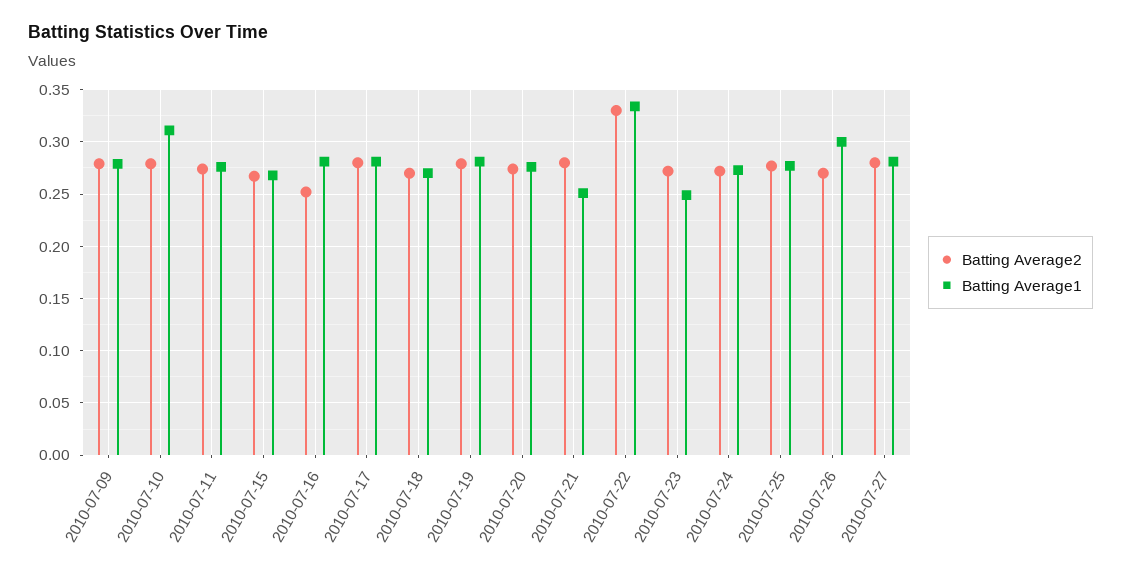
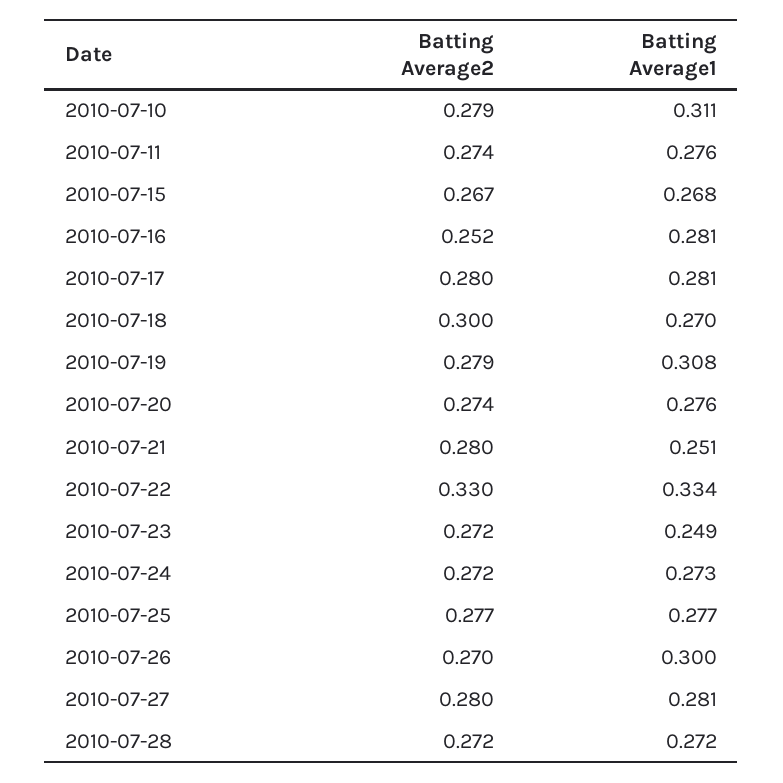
Batting Average2, 2010-07-09: 0.28 -> none
Batting Average1, 2010-07-09: 0.28 -> none
Batting Average2, 2010-07-18: 0.27 -> 0.3
Batting Average1, 2010-07-19: 0.28 -> 0.308
Batting Average2, 2010-07-28: none -> 0.272
Batting Average1, 2010-07-28: none -> 0.272

